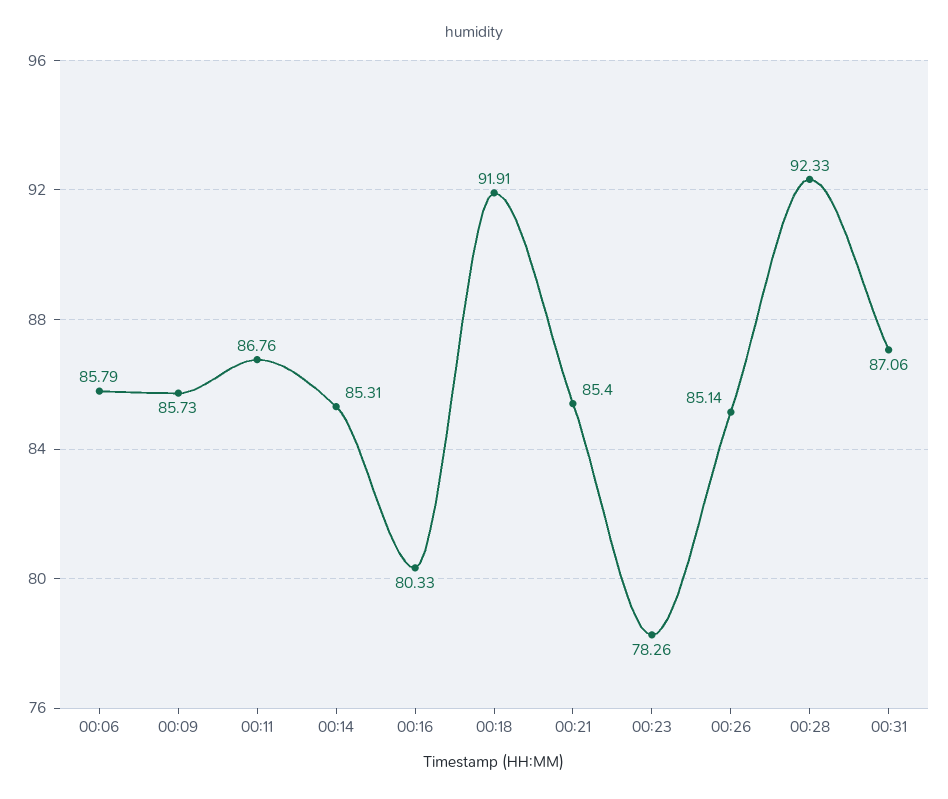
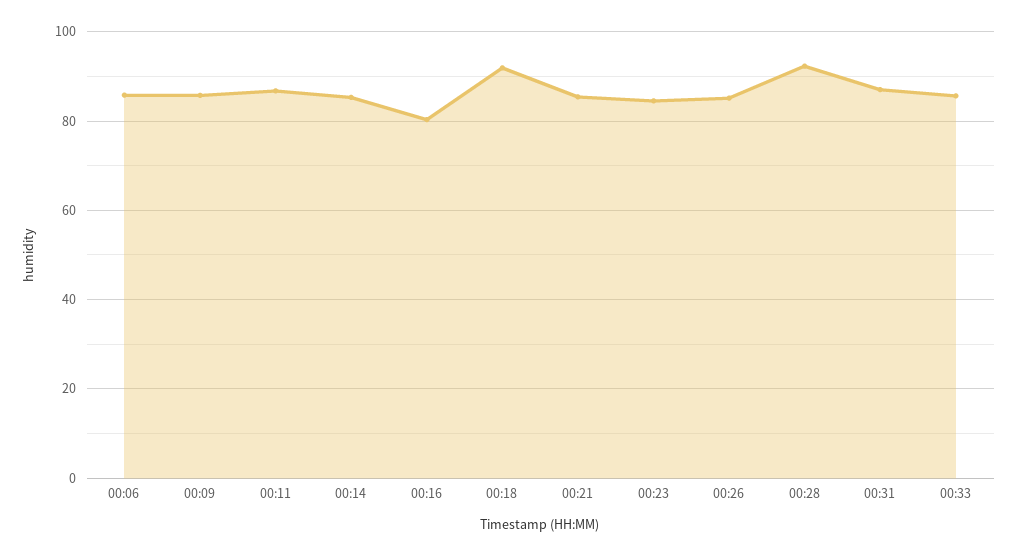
00:23: 78.26 -> 84
00:33: none -> 86

